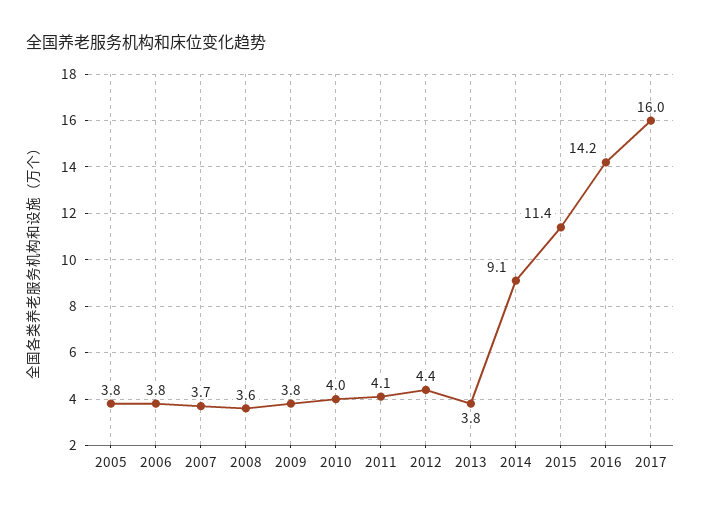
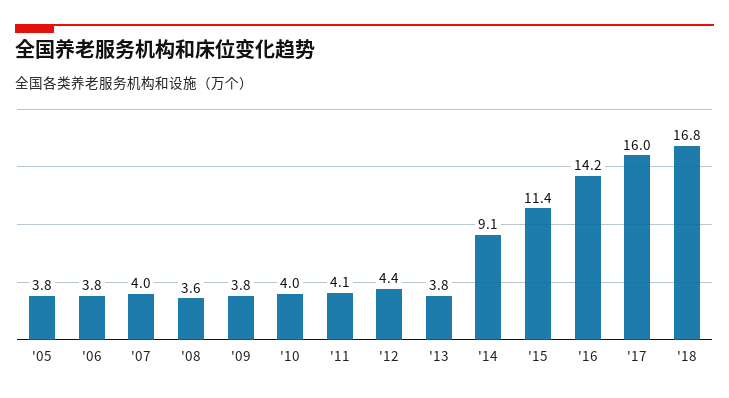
2007: 3.7 -> 4
'18: none -> 16.8

